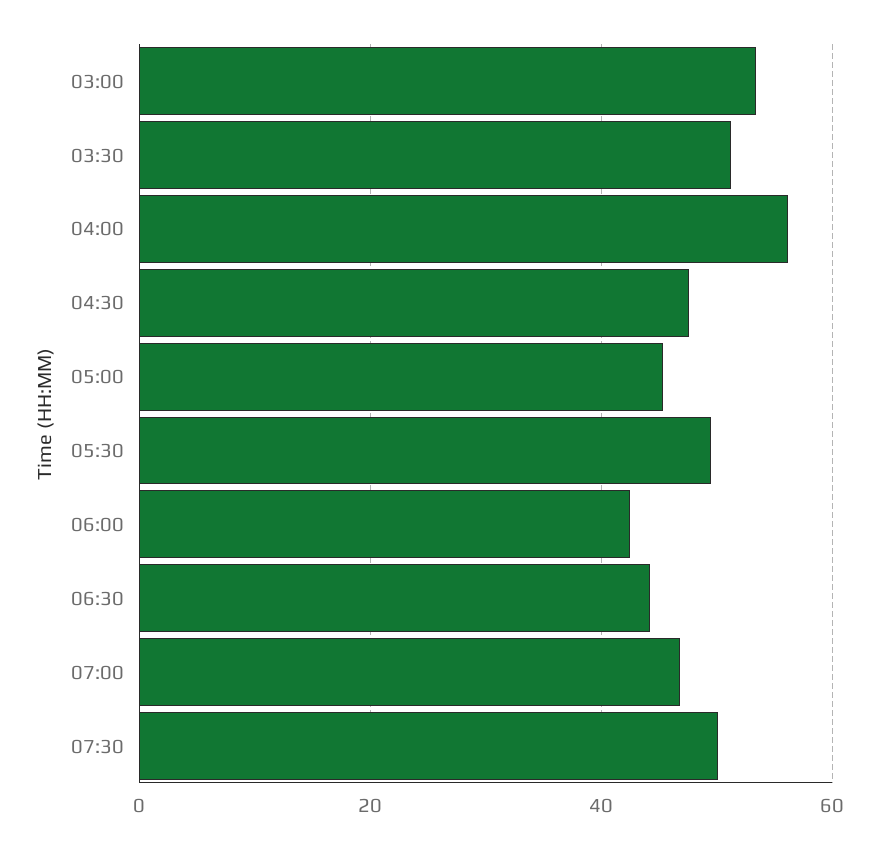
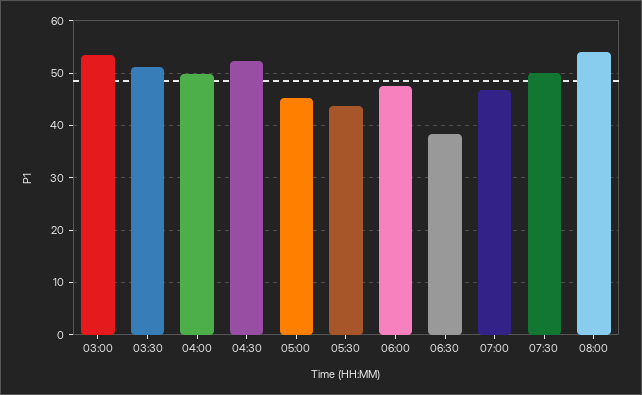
04:00: 56 -> 50
04:30: 48 -> 52
05:30: 50 -> 44
06:00: 42 -> 48
06:30: 44 -> 38
08:00: none -> 54

